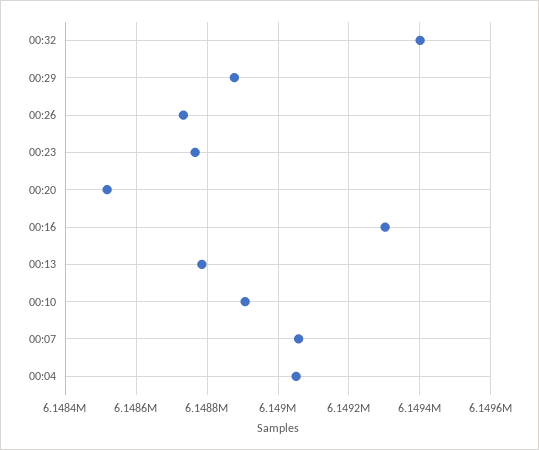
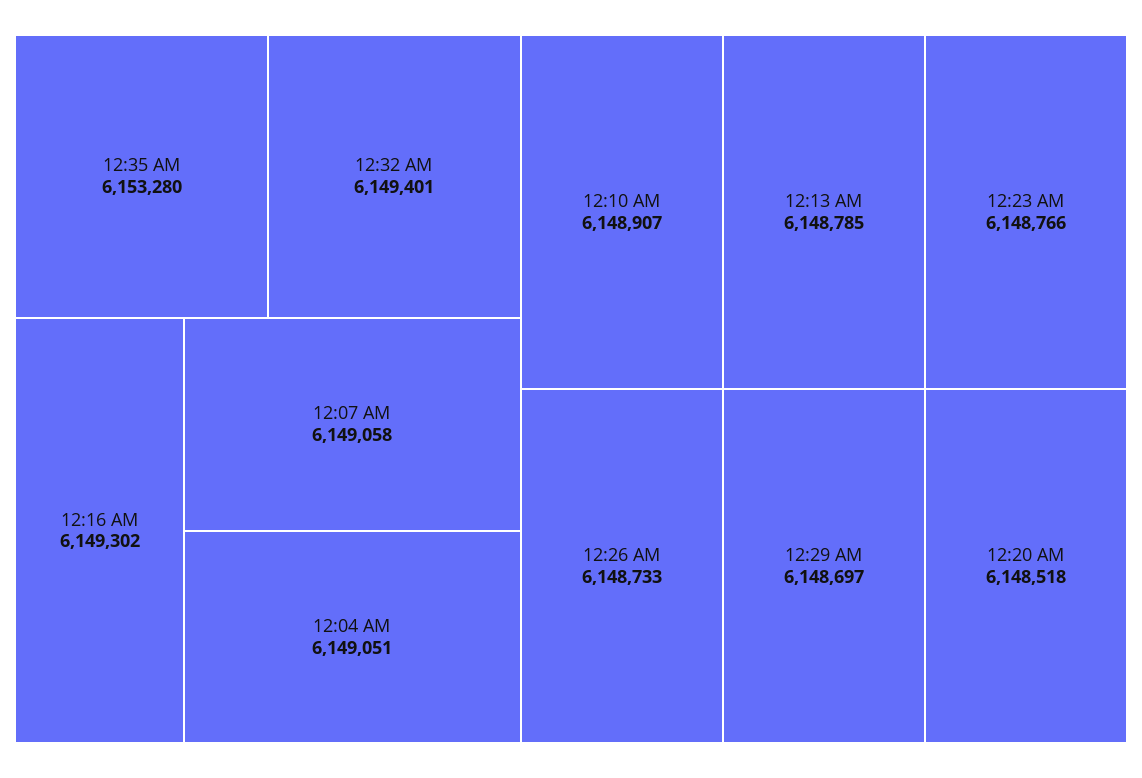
00:29: 6148880 -> 6148697
12:35 AM: none -> 6153280

